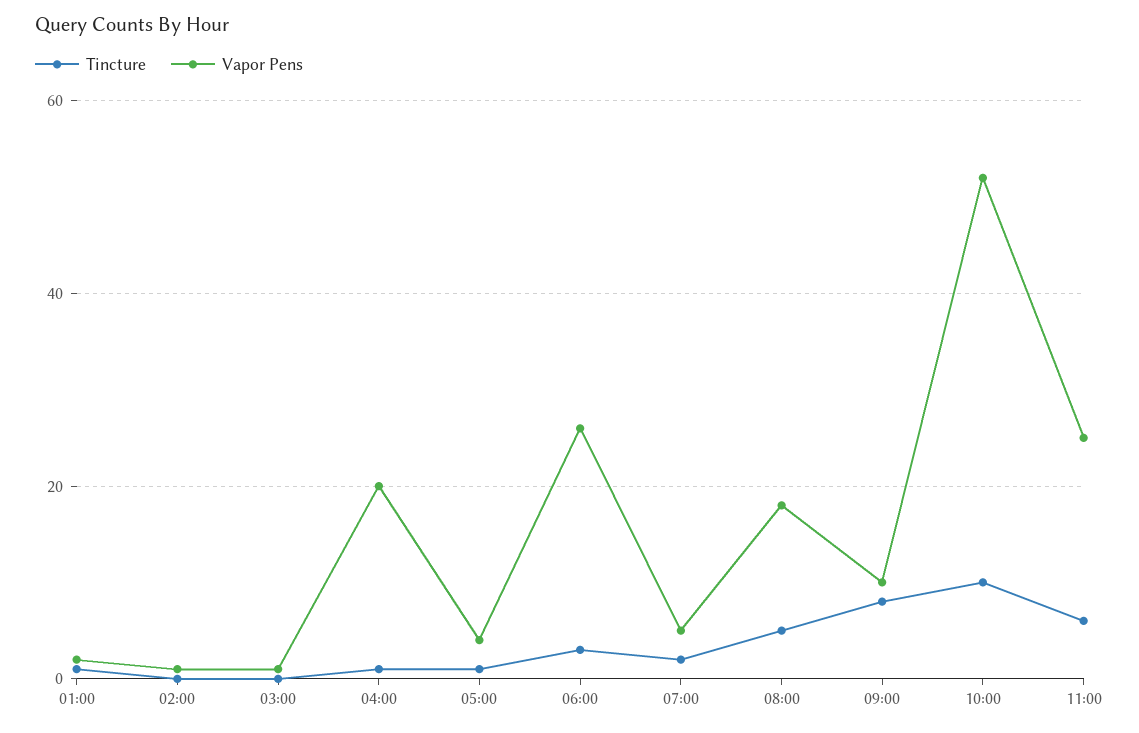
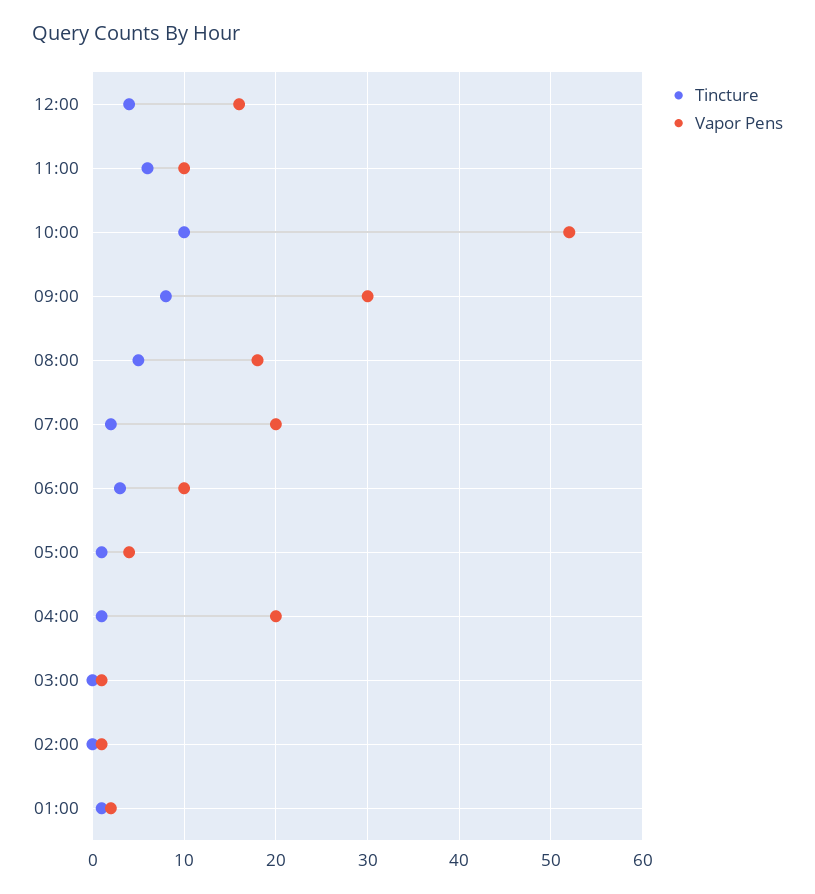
Vapor Pens, 06:00: 25 -> 10
Vapor Pens, 07:00: 5 -> 20
Vapor Pens, 09:00: 10 -> 30
Vapor Pens, 11:00: 25 -> 10
Tincture, 12:00: none -> 4
Vapor Pens, 12:00: none -> 16

